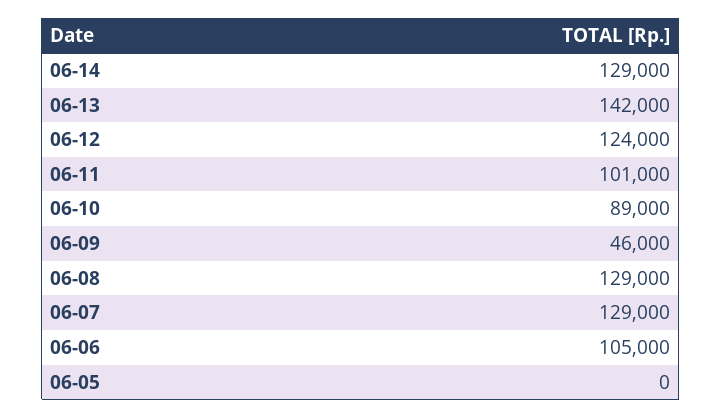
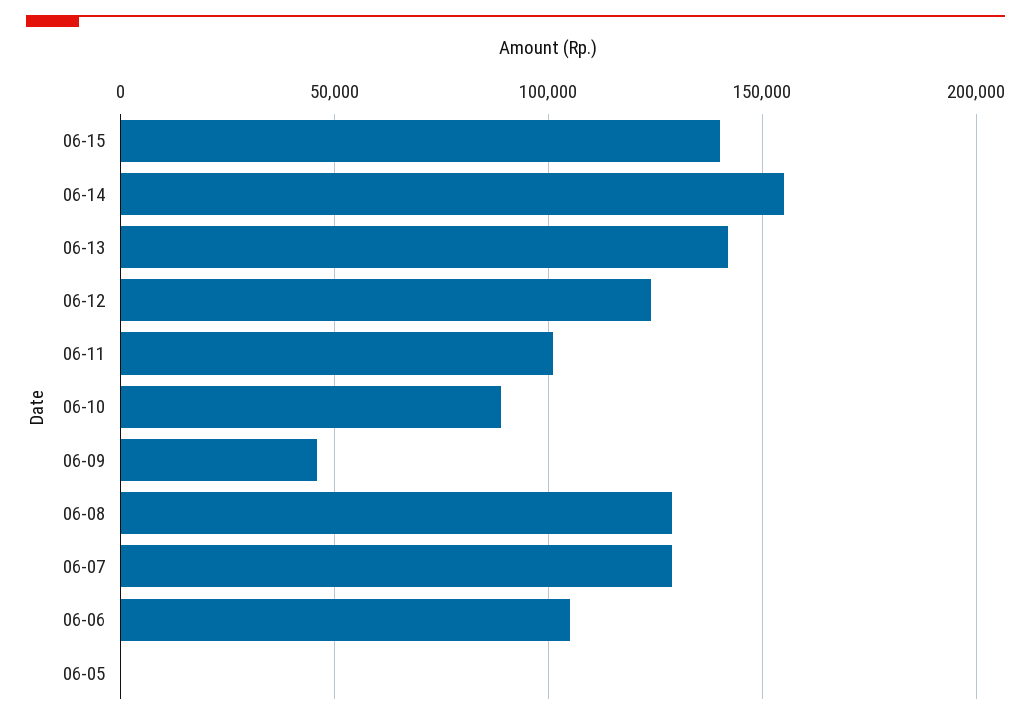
06-14: 129000 -> 155000
06-15: none -> 140000

